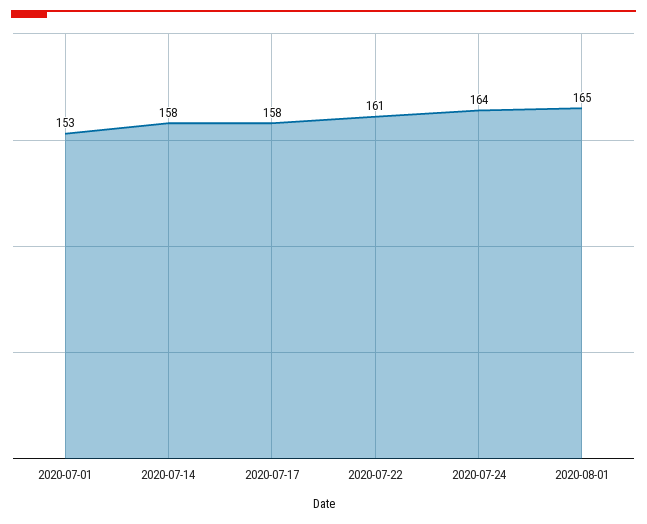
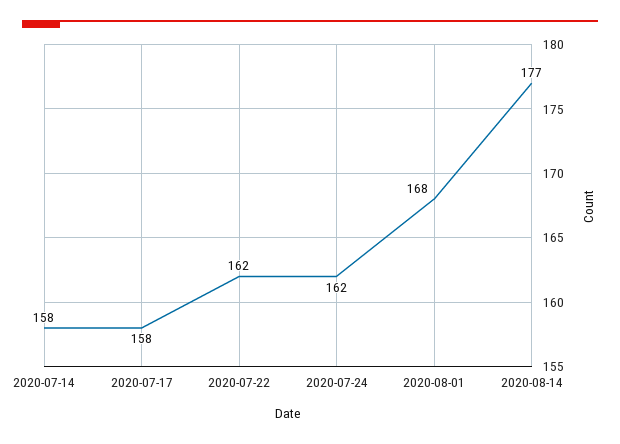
2020-07-01: 153 -> none
2020-07-22: 161 -> 162
2020-07-24: 164 -> 162
2020-08-01: 165 -> 168
2020-08-14: none -> 177

